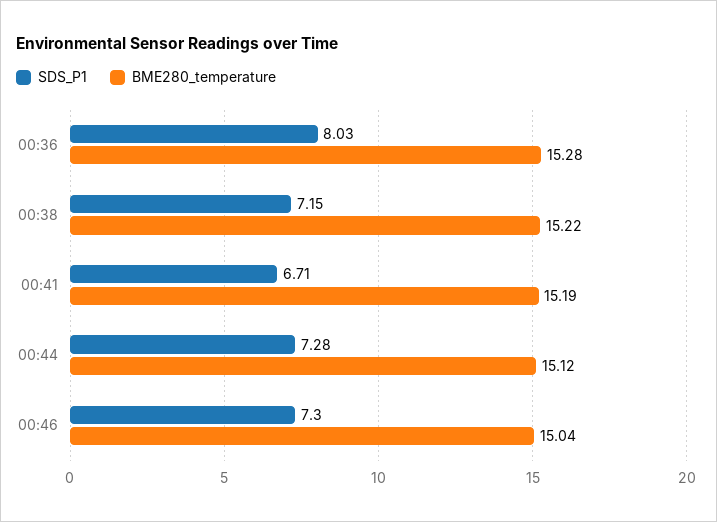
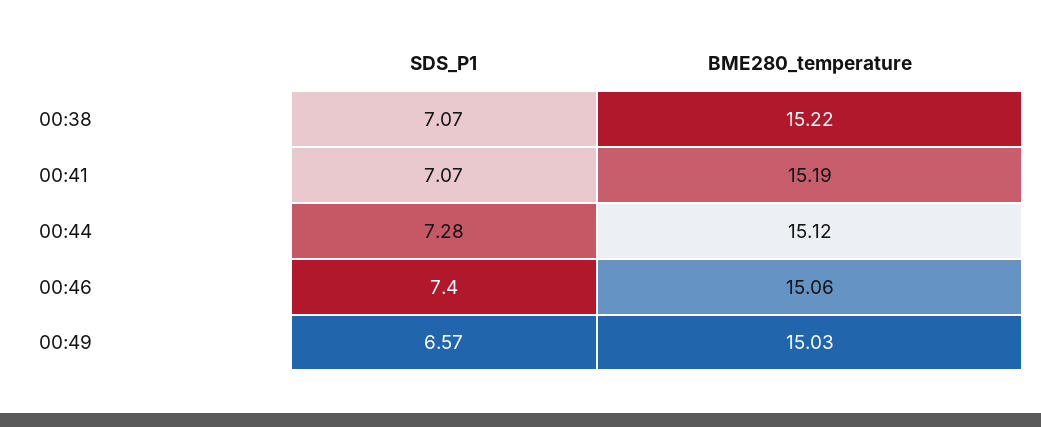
SDS_P1, 00:36: 8.03 -> none
BME280_temperature, 00:36: 15.28 -> none
SDS_P1, 00:38: 7.15 -> 7.07
SDS_P1, 00:41: 6.71 -> 7.07
SDS_P1, 00:46: 7.3 -> 7.4
BME280_temperature, 00:46: 15.04 -> 15.06
SDS_P1, 00:49: none -> 6.57
BME280_temperature, 00:49: none -> 15.03

